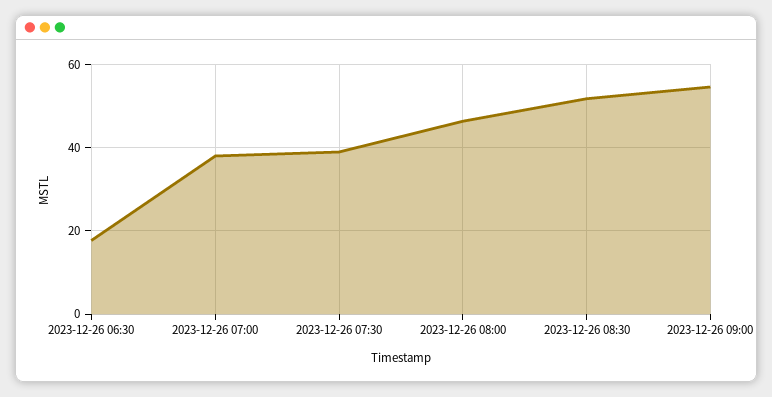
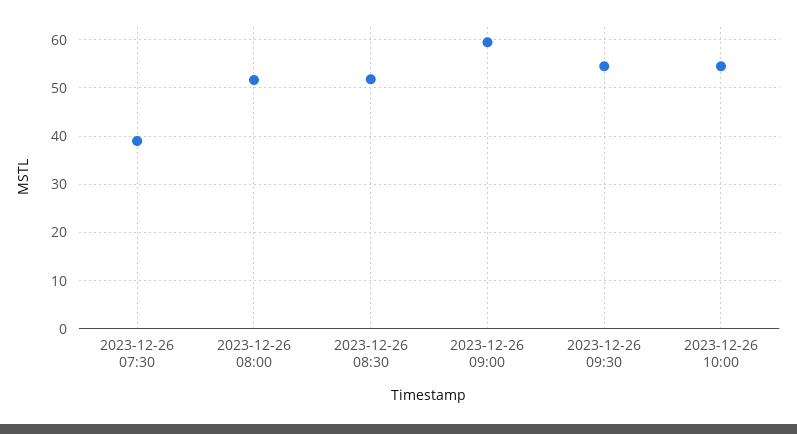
2023-12-26 06:30: 18 -> none
2023-12-26 07:00: 38 -> none
2023-12-26 08:00: 46 -> 52
2023-12-26 09:00: 54 -> 60
2023-12-26 09:30: none -> 54
2023-12-26 10:00: none -> 54

